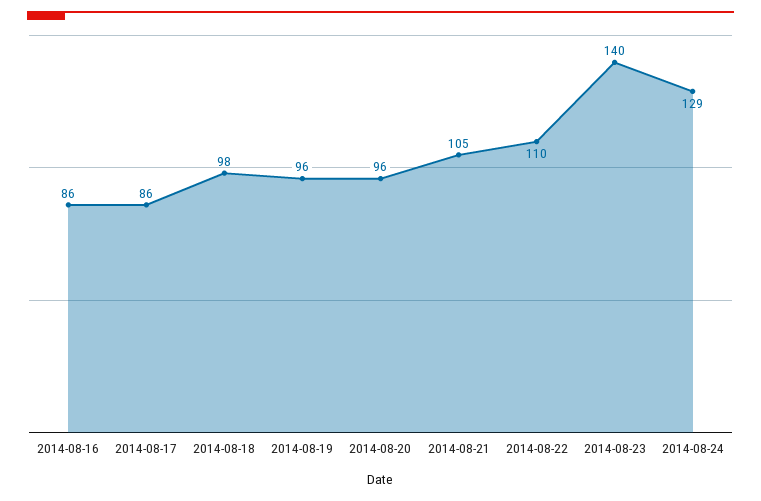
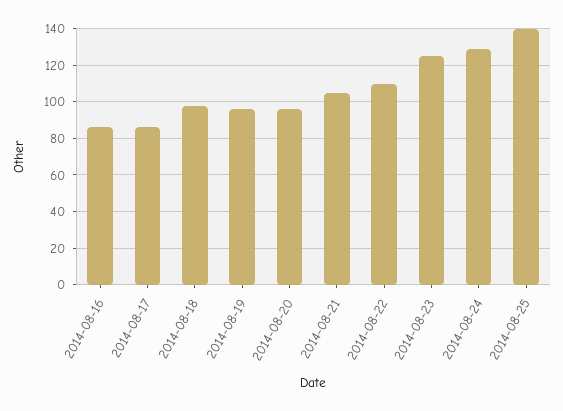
2014-08-23: 140 -> 125
2014-08-25: none -> 140

